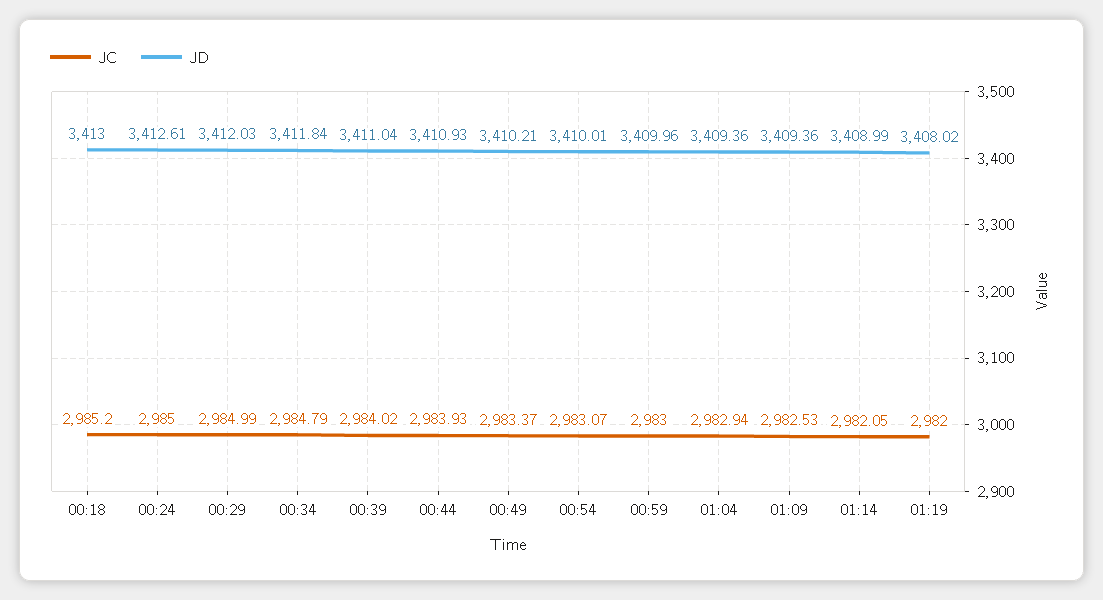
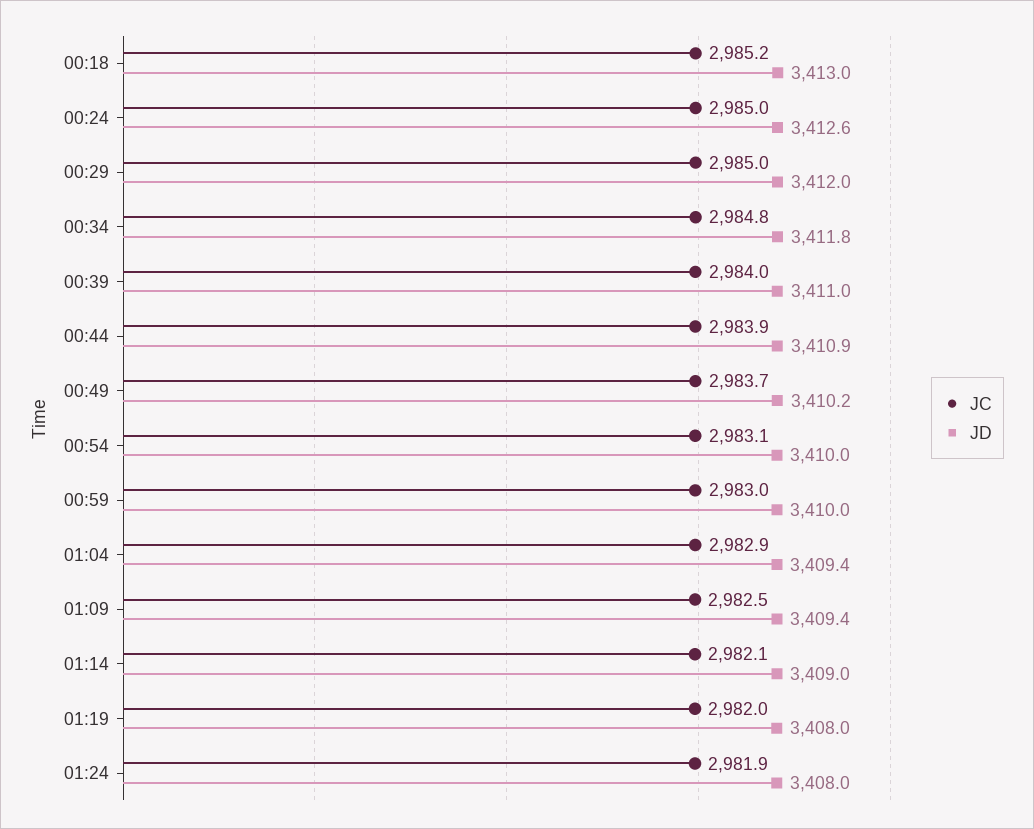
JC, 00:49: 2983.37 -> 2983.7
JC, 01:24: none -> 2981.9
JD, 01:24: none -> 3408

